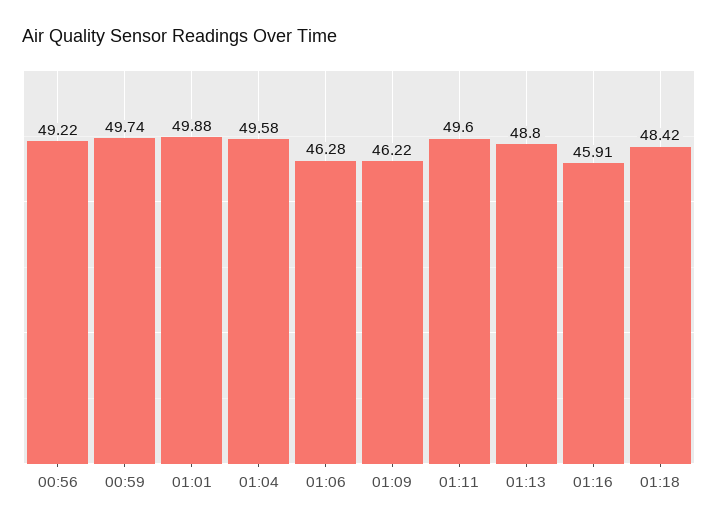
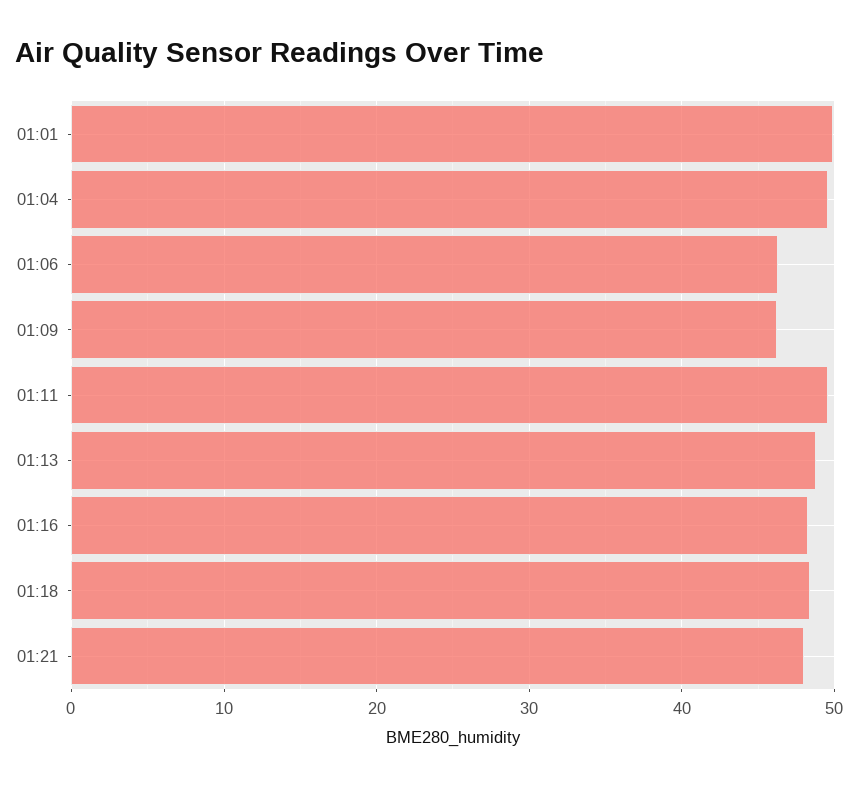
00:56: 49.22 -> none
00:59: 49.74 -> none
01:16: 45.91 -> 48
01:21: none -> 48

